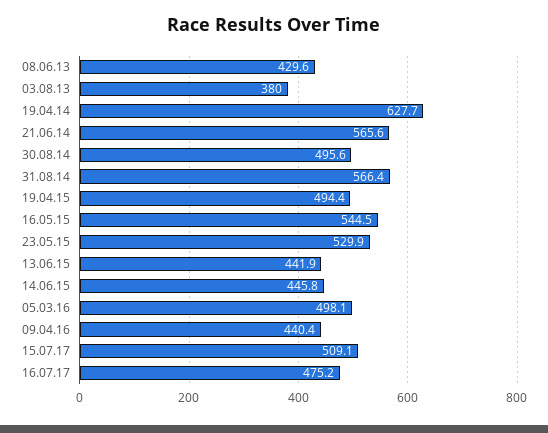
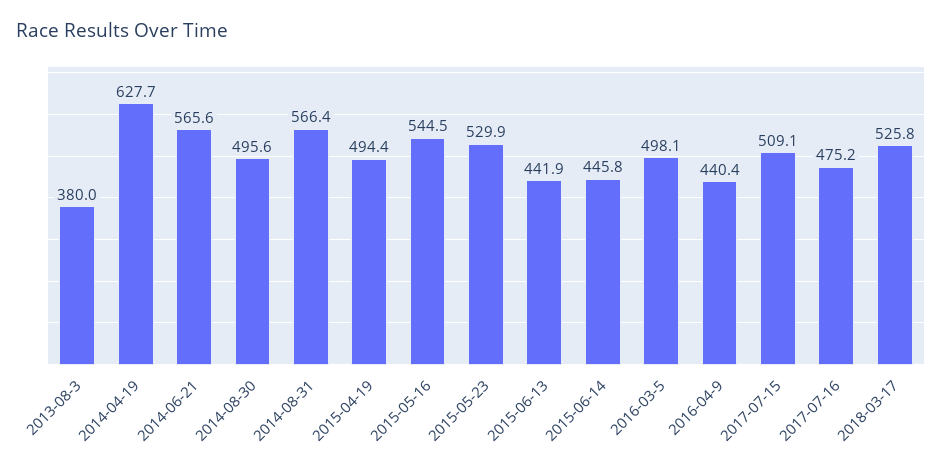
08.06.13: 429.6 -> none
2018-03-17: none -> 525.8

